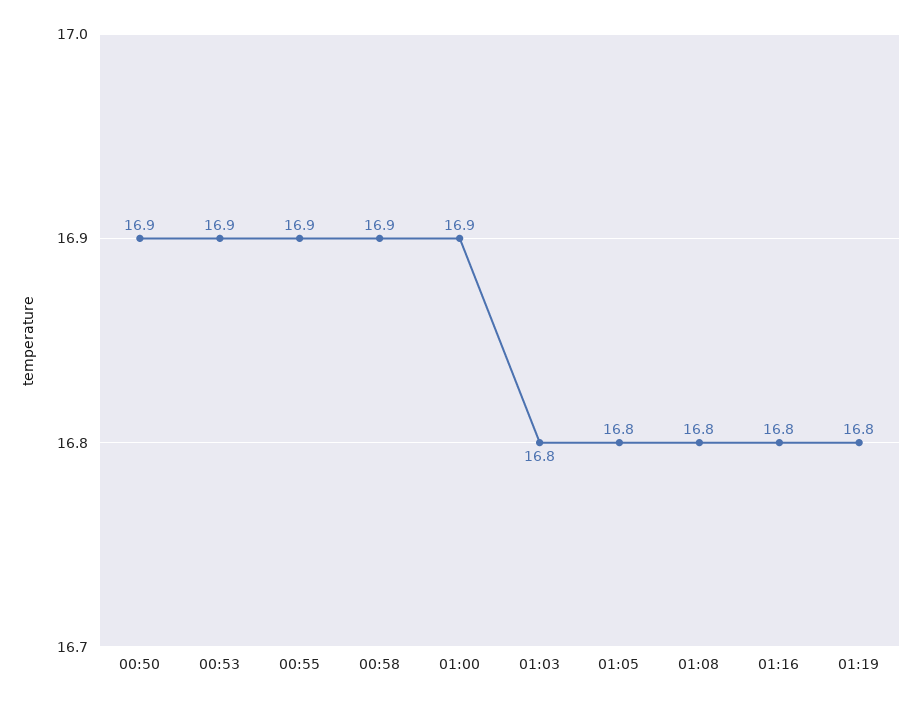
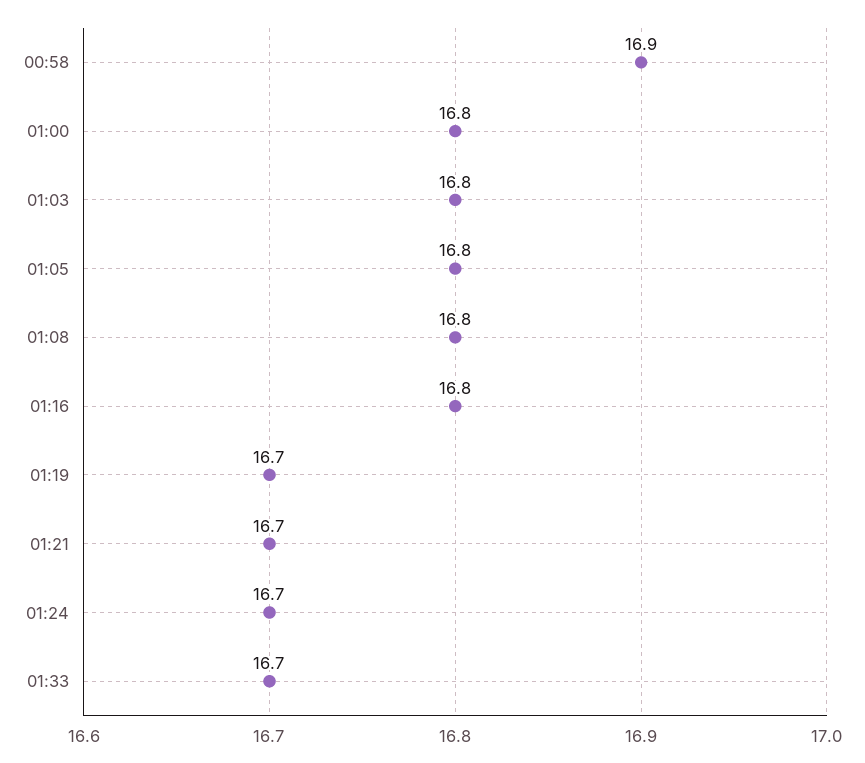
00:50: 16.9 -> none
00:53: 16.9 -> none
00:55: 16.9 -> none
01:00: 16.9 -> 16.8
01:19: 16.8 -> 16.7
01:21: none -> 16.7
01:24: none -> 16.7
01:33: none -> 16.7

